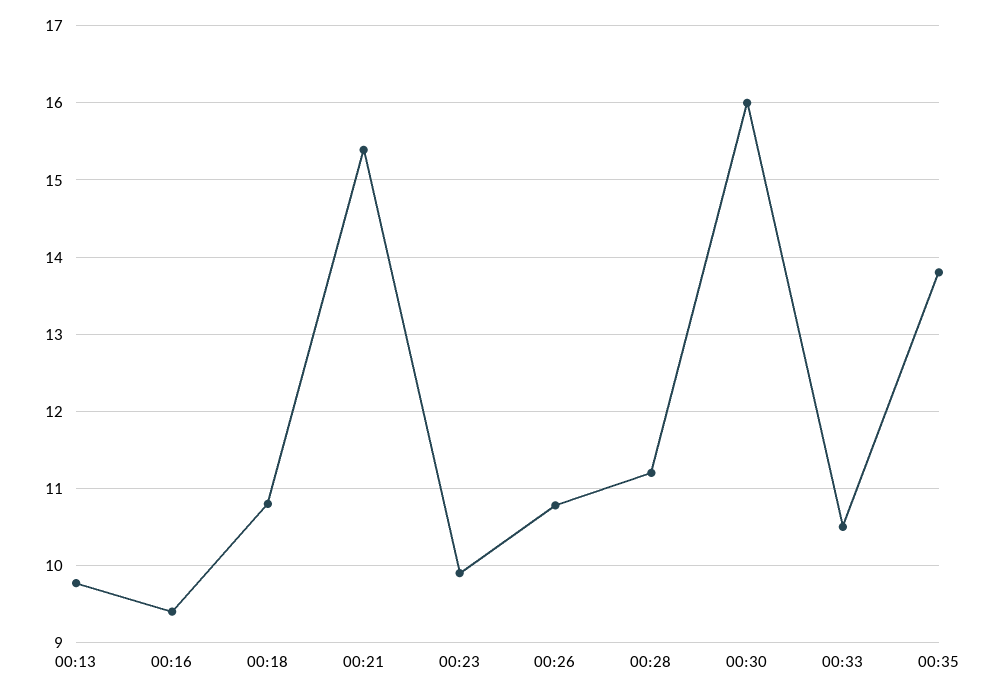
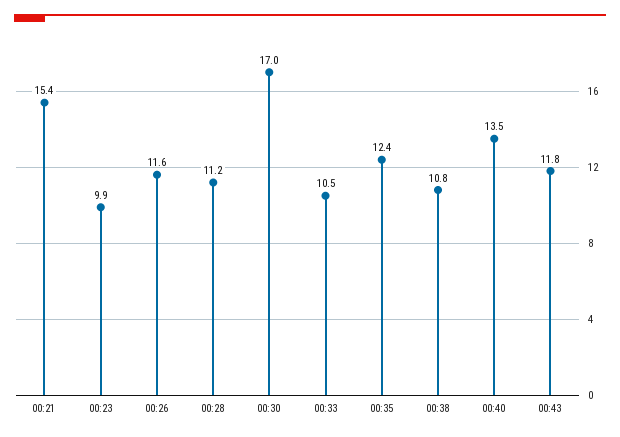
00:13: 9.8 -> none
00:16: 9.4 -> none
00:18: 10.8 -> none
00:26: 10.8 -> 11.6
00:30: 16 -> 17
00:35: 13.8 -> 12.4
00:38: none -> 10.8
00:40: none -> 13.5
00:43: none -> 11.8

